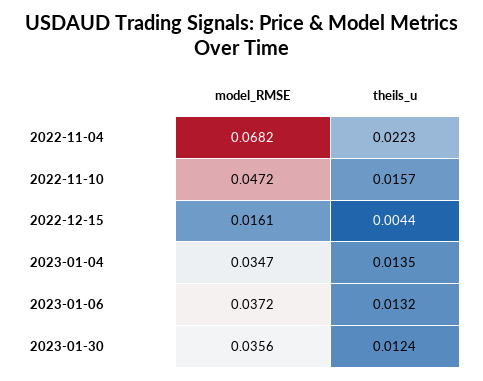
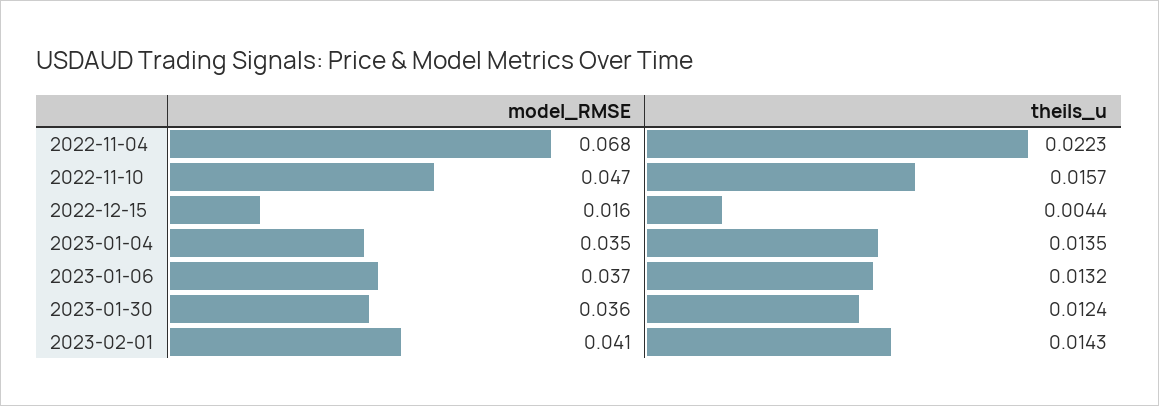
model_RMSE, 2023-02-01: none -> 0.041
theils_u, 2023-02-01: none -> 0.0143

